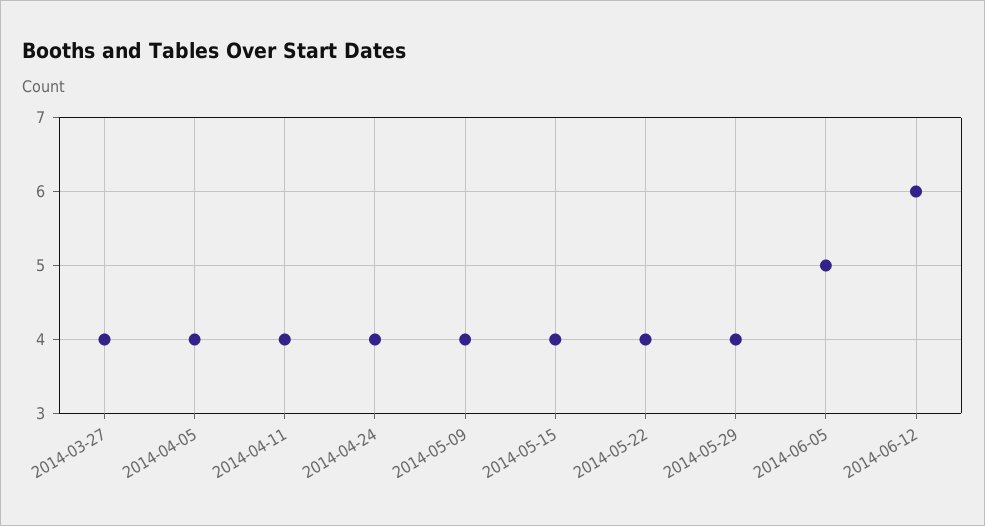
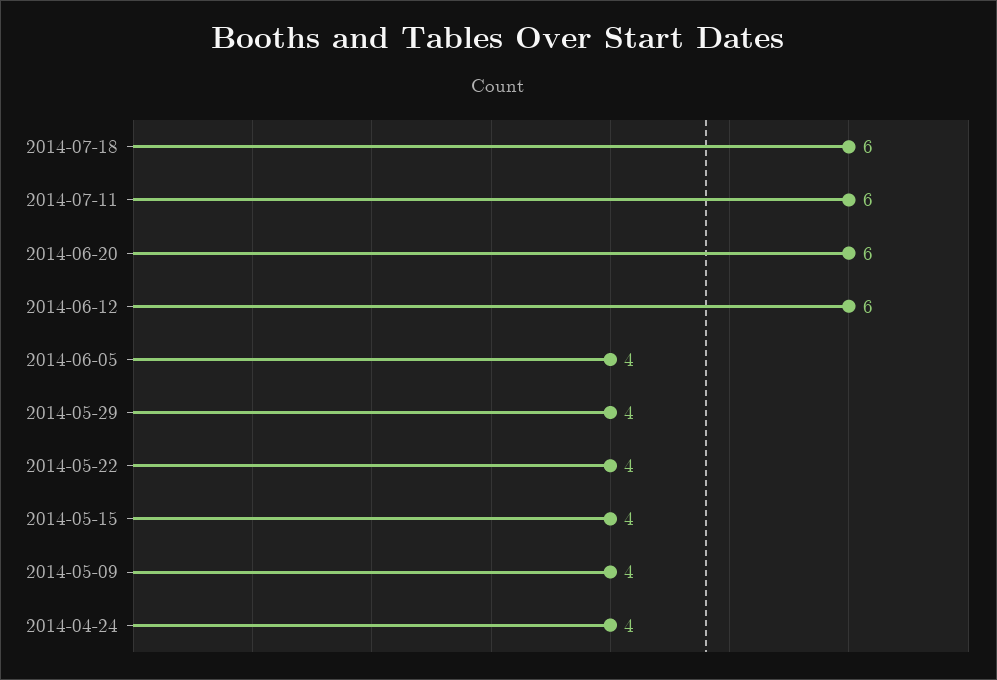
2014-03-27: 4 -> none
2014-04-05: 4 -> none
2014-04-11: 4 -> none
2014-06-05: 5 -> 4
2014-07-18: none -> 6
2014-07-11: none -> 6
2014-06-20: none -> 6

